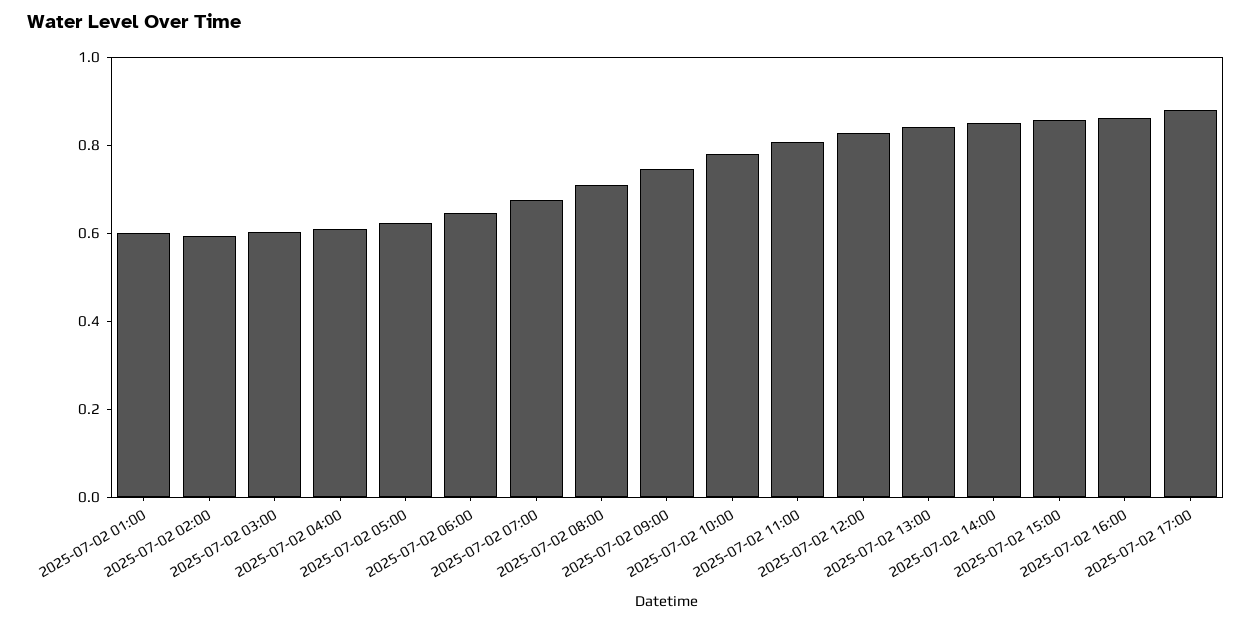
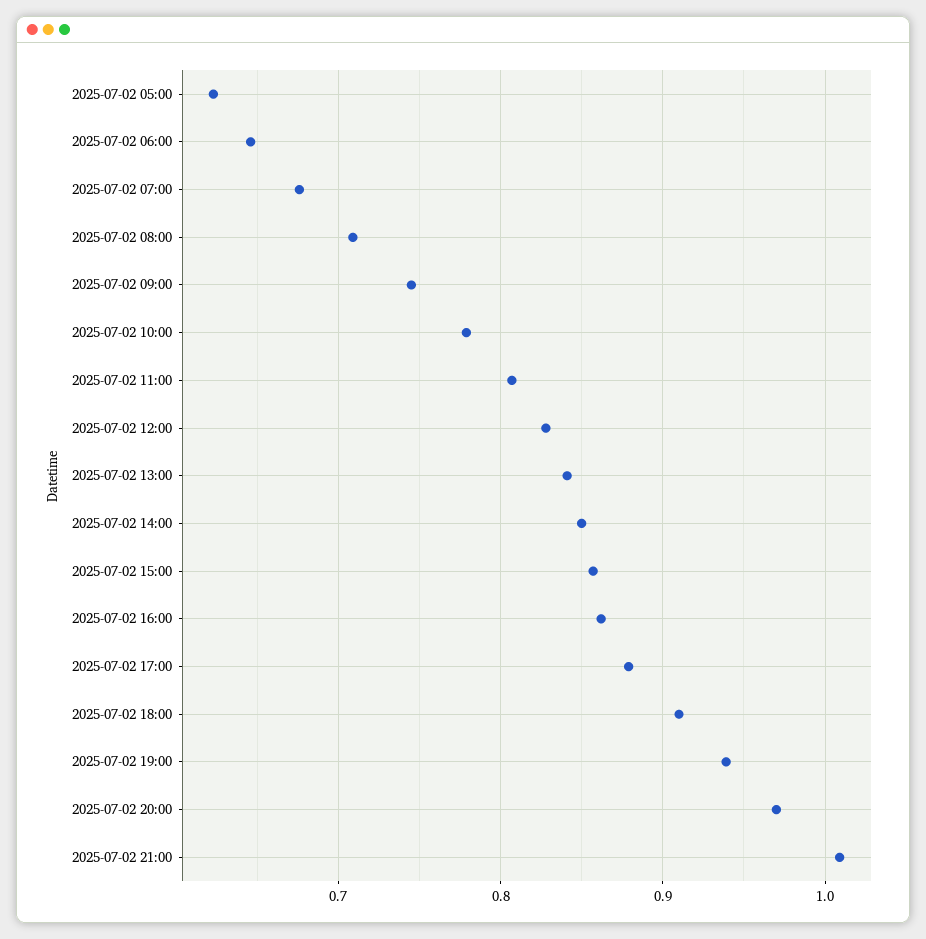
2025-07-02 01:00: 0.6 -> none
2025-07-02 02:00: 0.6 -> none
2025-07-02 03:00: 0.6 -> none
2025-07-02 04:00: 0.6 -> none
2025-07-02 18:00: none -> 0.91
2025-07-02 19:00: none -> 0.94
2025-07-02 20:00: none -> 0.97
2025-07-02 21:00: none -> 1.01

